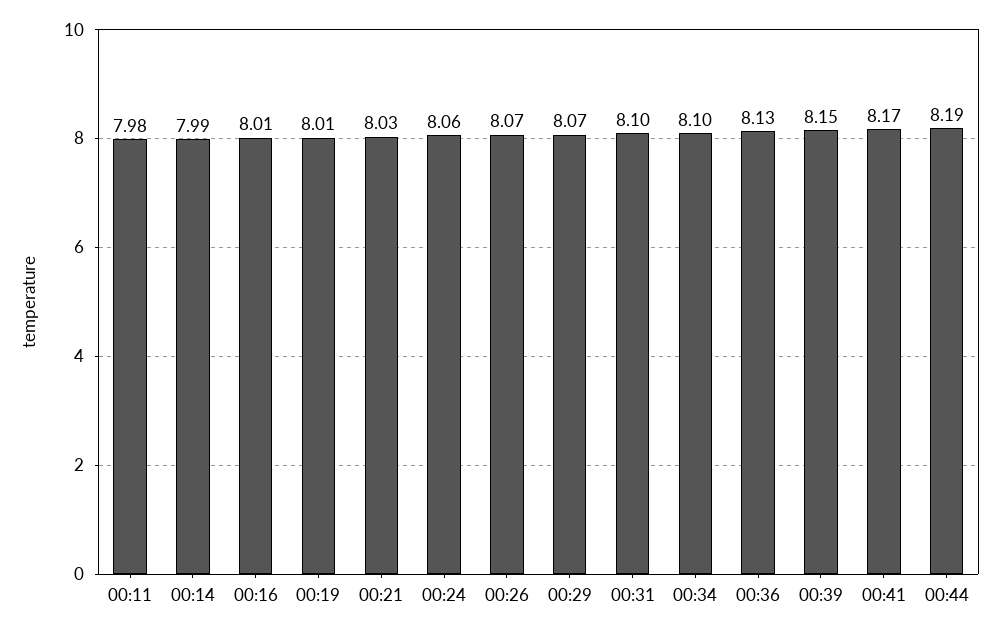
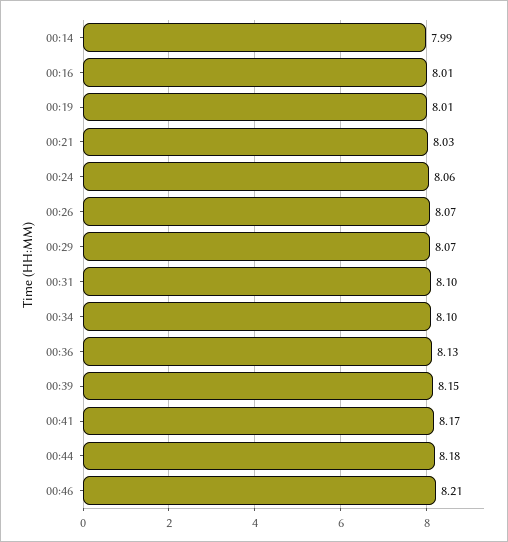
00:11: 7.98 -> none
00:44: 8.19 -> 8.18
00:46: none -> 8.21

